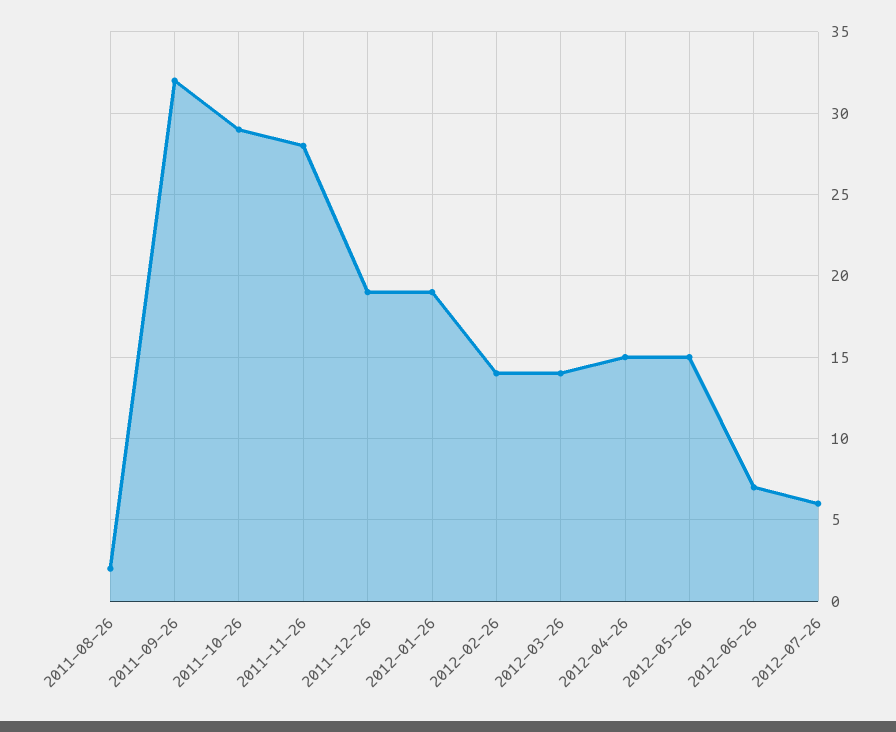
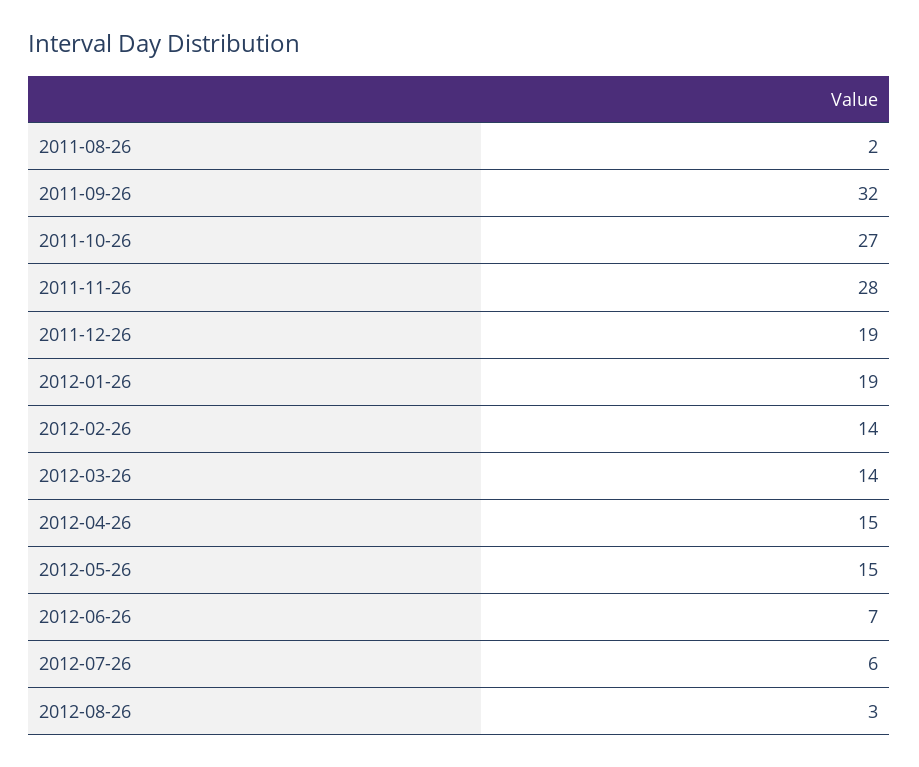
2011-10-26: 29 -> 27
2012-08-26: none -> 3

